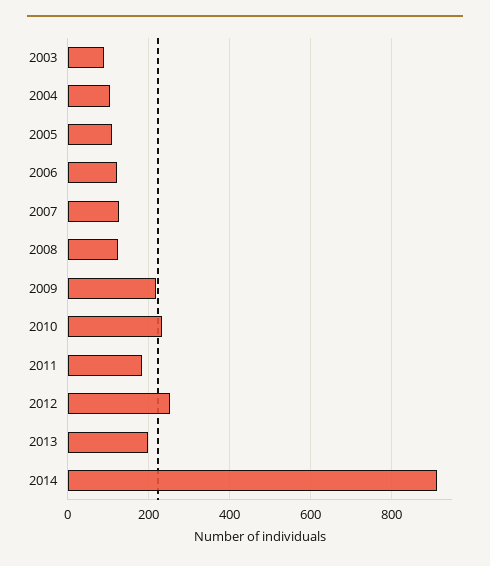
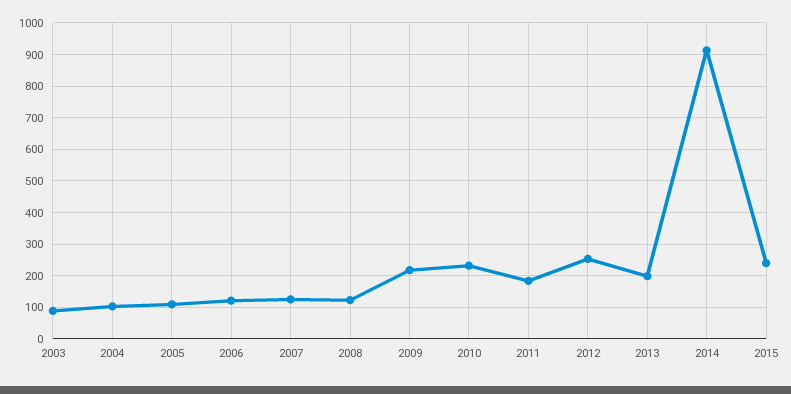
2015: none -> 240

